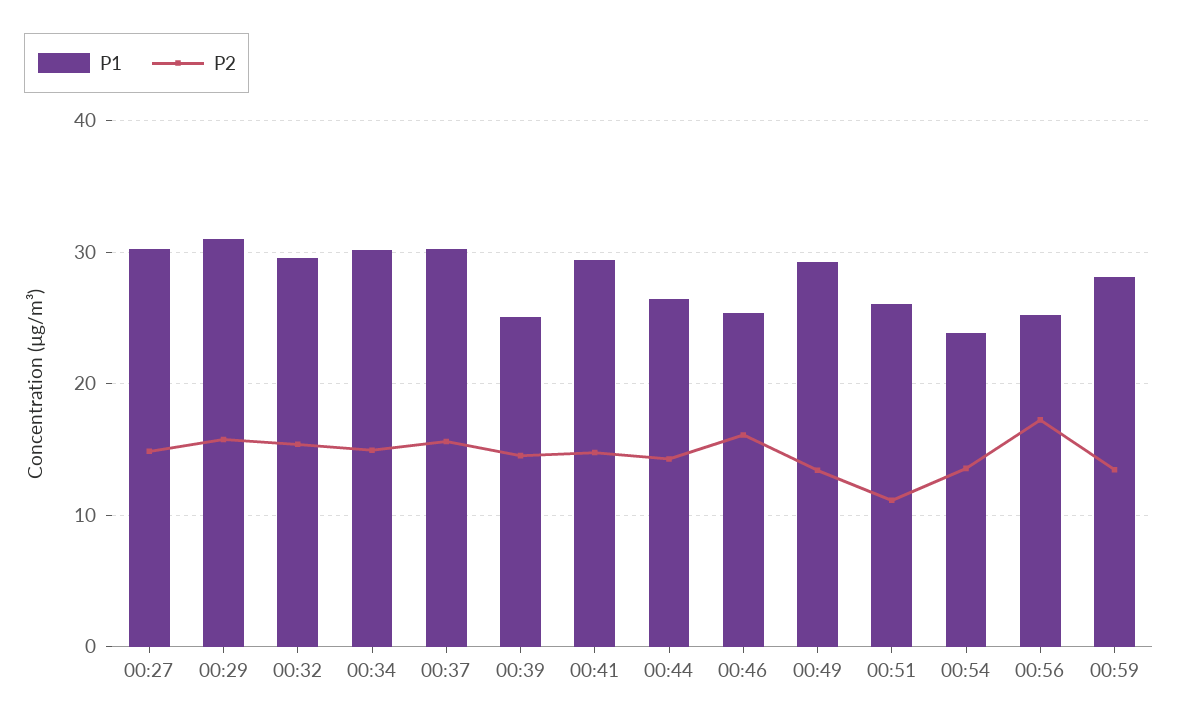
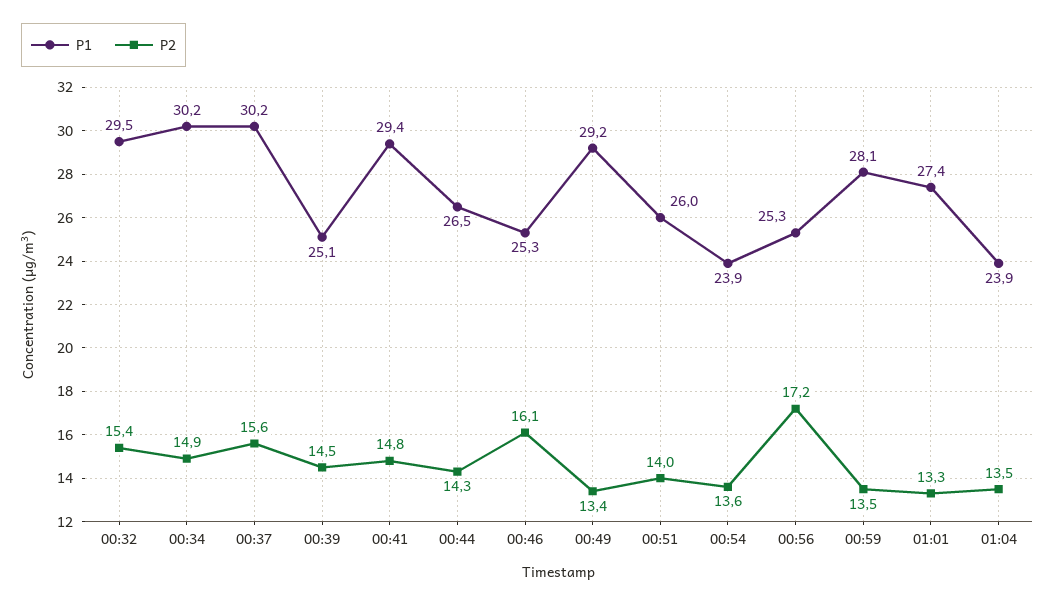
P1, 00:27: 30 -> none
P2, 00:27: 15 -> none
P1, 00:29: 31 -> none
P2, 00:29: 16 -> none
P2, 00:51: 11 -> 14
P1, 01:01: none -> 27.4
P2, 01:01: none -> 13.3
P1, 01:04: none -> 23.9
P2, 01:04: none -> 13.5

